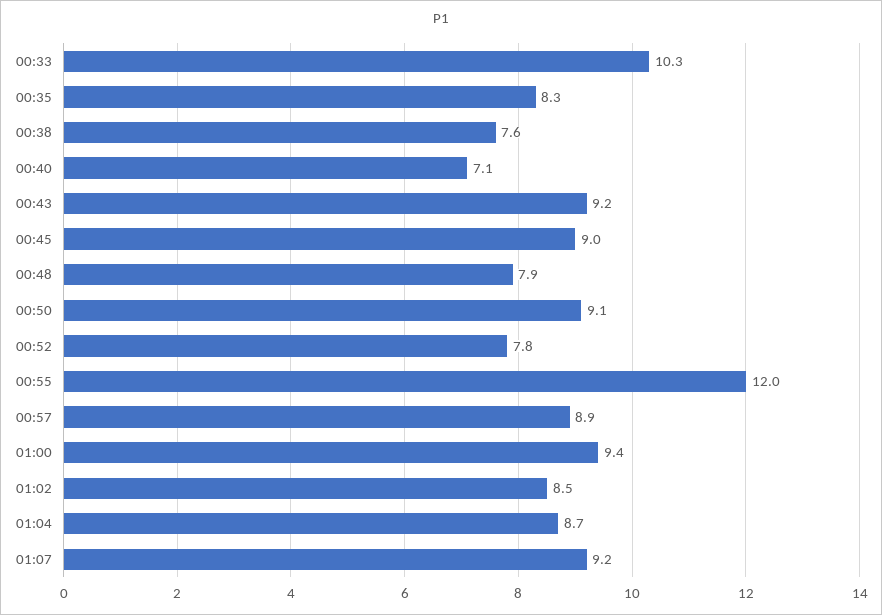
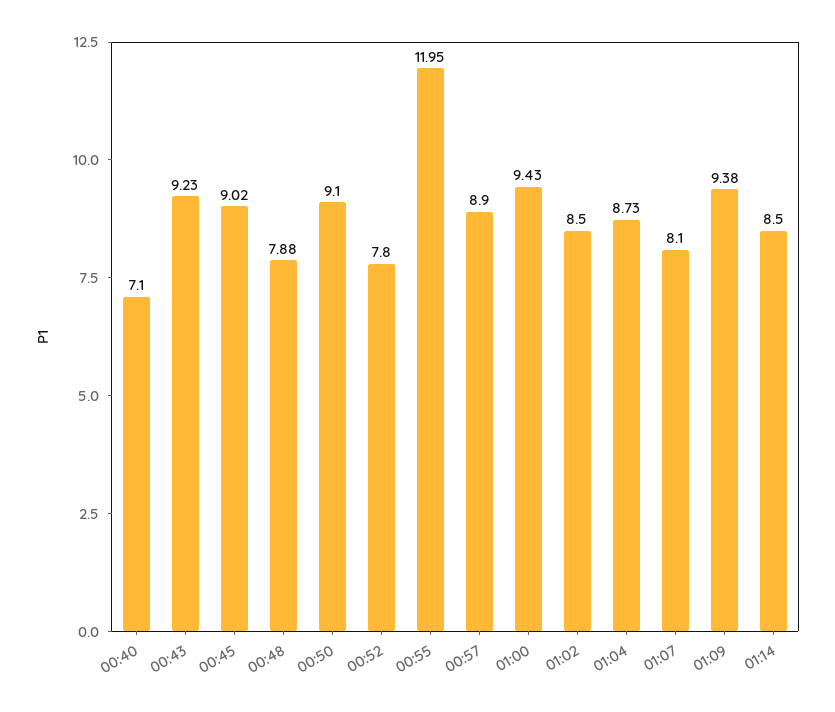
00:33: 10.3 -> none
00:35: 8.3 -> none
00:38: 7.6 -> none
01:07: 9.2 -> 8.1
01:09: none -> 9.38
01:14: none -> 8.5

